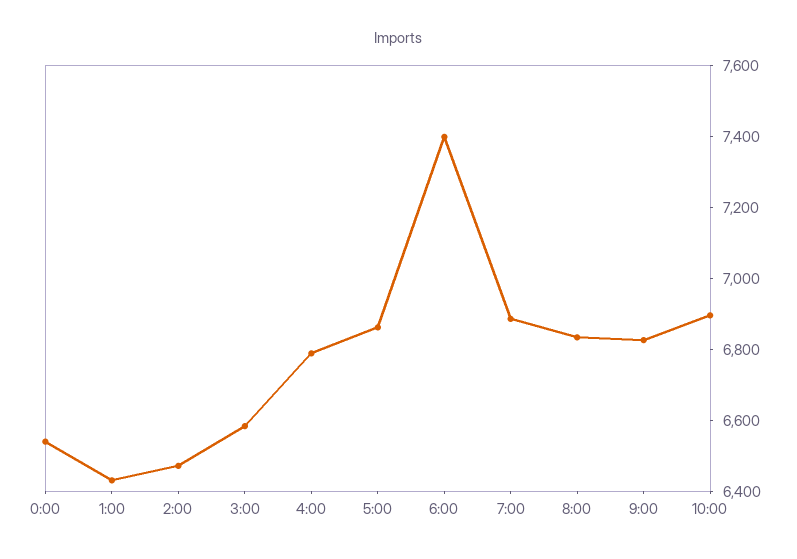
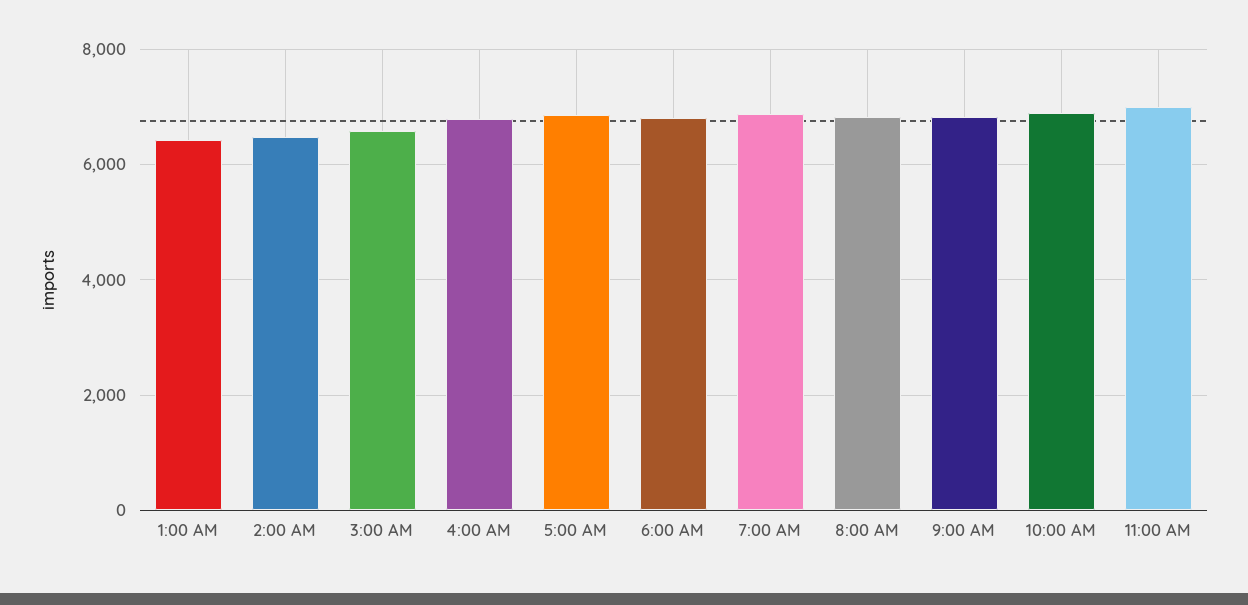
0:00: 6550 -> none
6:00: 7400 -> 6800
11:00 AM: none -> 7000

